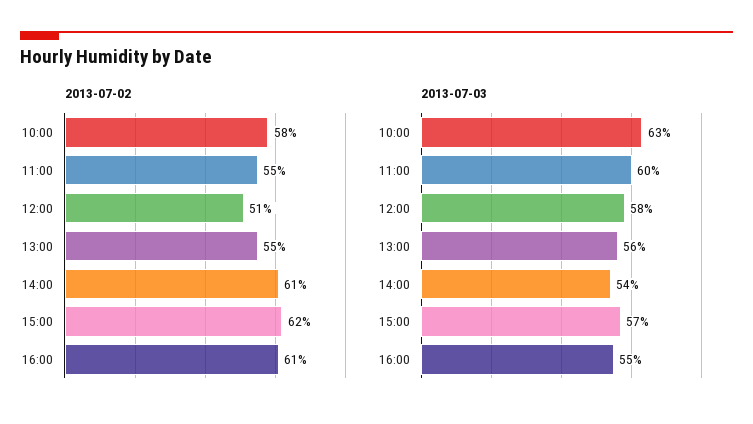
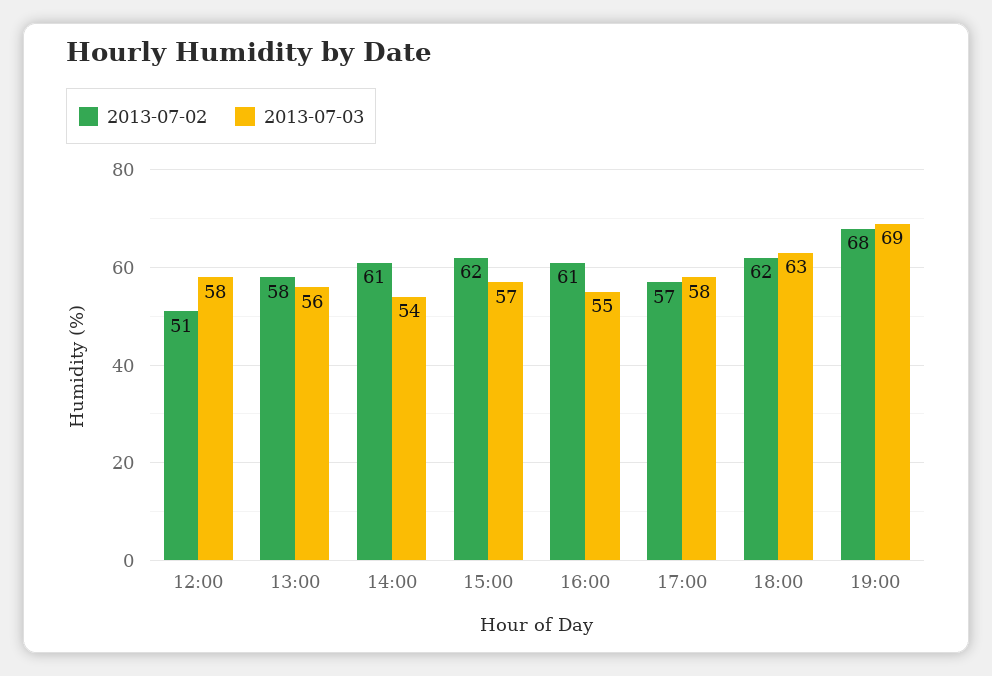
2013-07-02, 10:00: 58 -> none
2013-07-02, 11:00: 55 -> none
2013-07-02, 13:00: 55 -> 58
2013-07-03, 10:00: 63 -> none
2013-07-03, 11:00: 60 -> none
2013-07-02, 17:00: none -> 57
2013-07-03, 17:00: none -> 58
2013-07-02, 18:00: none -> 62
2013-07-03, 18:00: none -> 63
2013-07-02, 19:00: none -> 68
2013-07-03, 19:00: none -> 69

